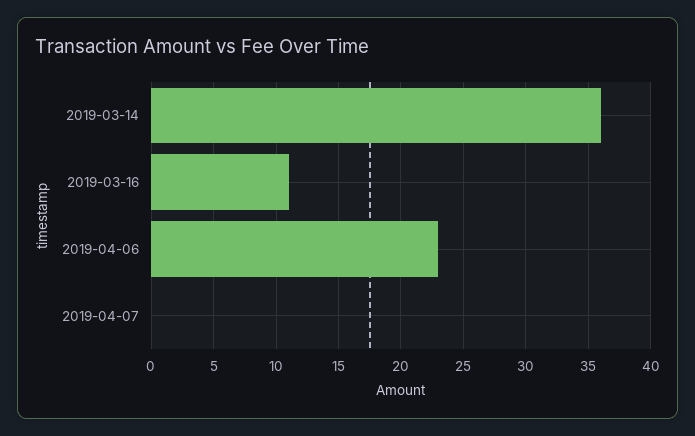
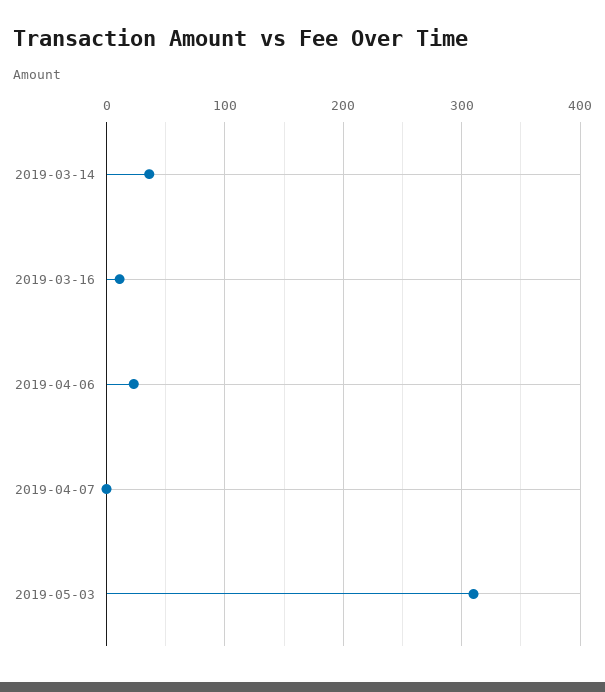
2019-05-03: none -> 310

